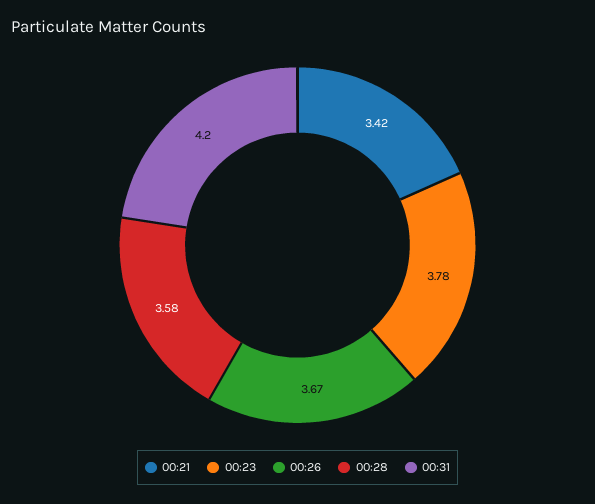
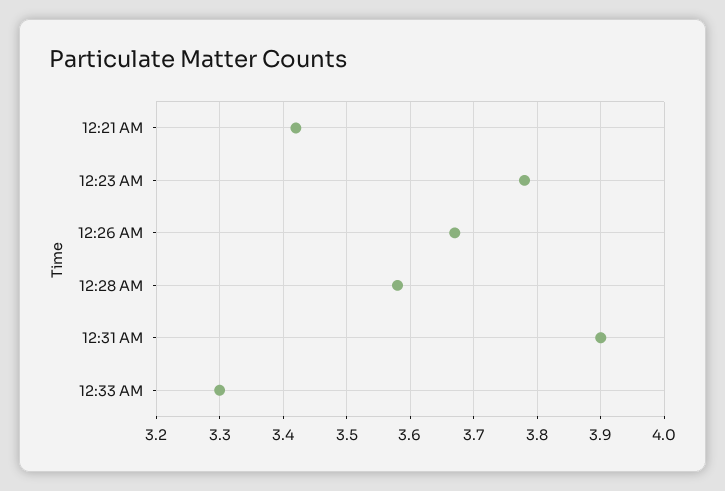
00:31: 4.2 -> 3.9
12:33 AM: none -> 3.3

